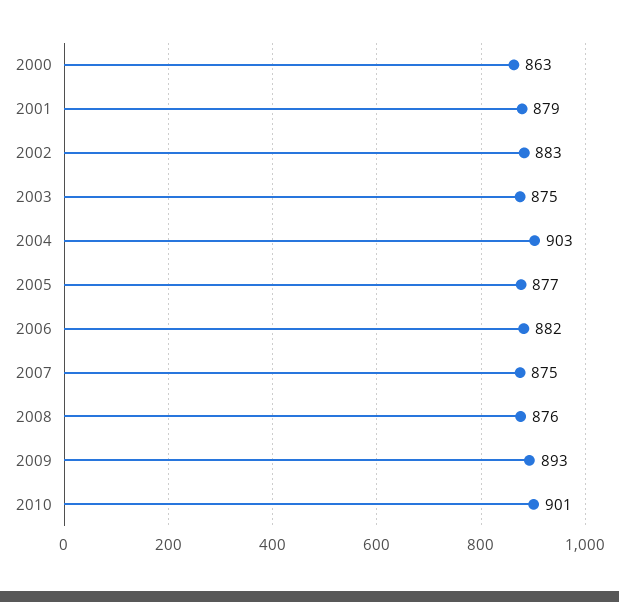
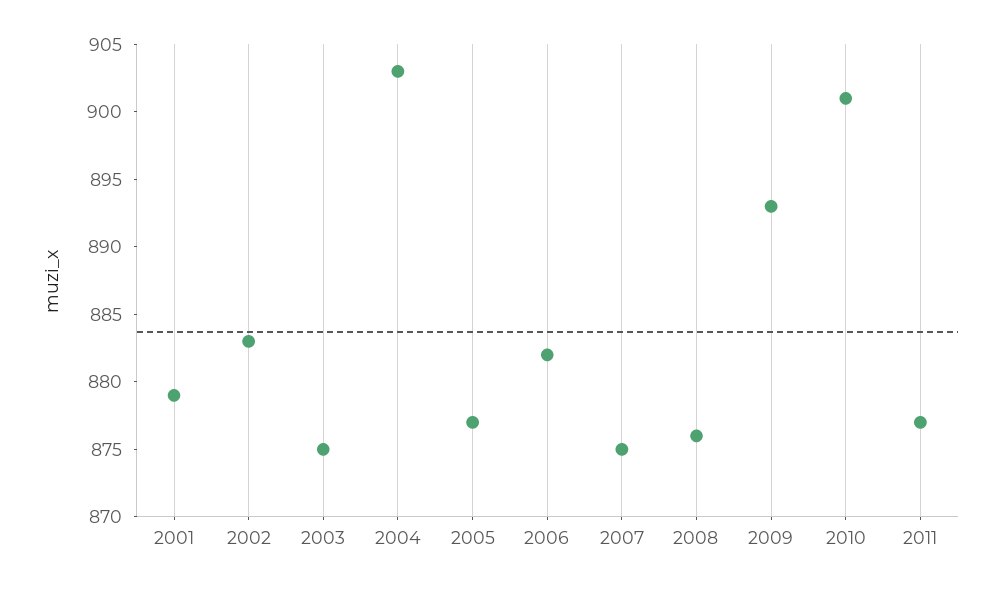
2000: 863 -> none
2011: none -> 877

